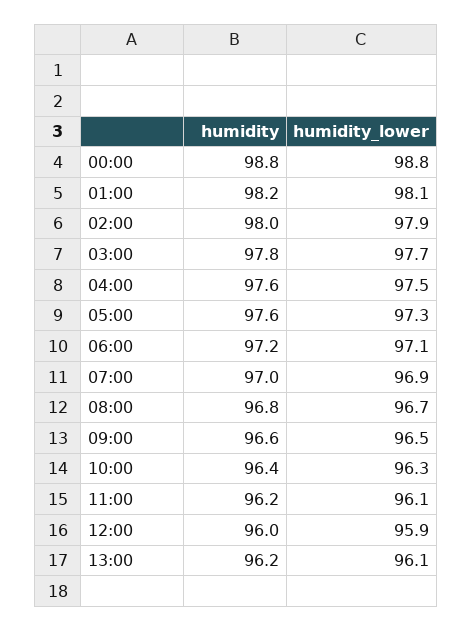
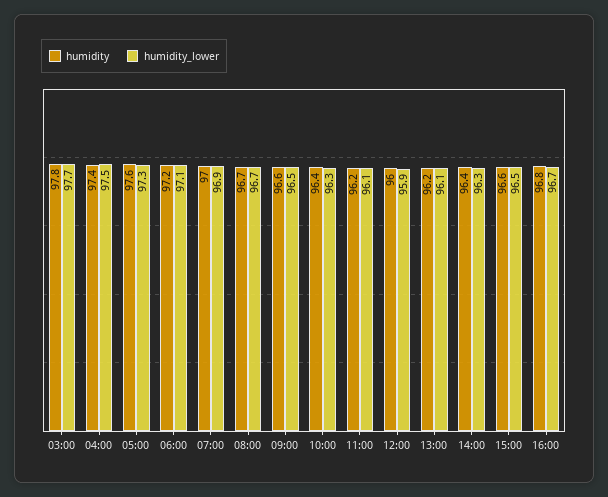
humidity, 00:00: 98.8 -> none
humidity_lower, 00:00: 98.8 -> none
humidity, 01:00: 98.2 -> none
humidity_lower, 01:00: 98.1 -> none
humidity, 02:00: 98 -> none
humidity_lower, 02:00: 97.9 -> none
humidity, 04:00: 97.6 -> 97.4
humidity, 08:00: 96.8 -> 96.7
humidity, 14:00: none -> 96.4
humidity_lower, 14:00: none -> 96.3
humidity, 15:00: none -> 96.6
humidity_lower, 15:00: none -> 96.5
humidity, 16:00: none -> 96.8
humidity_lower, 16:00: none -> 96.7

